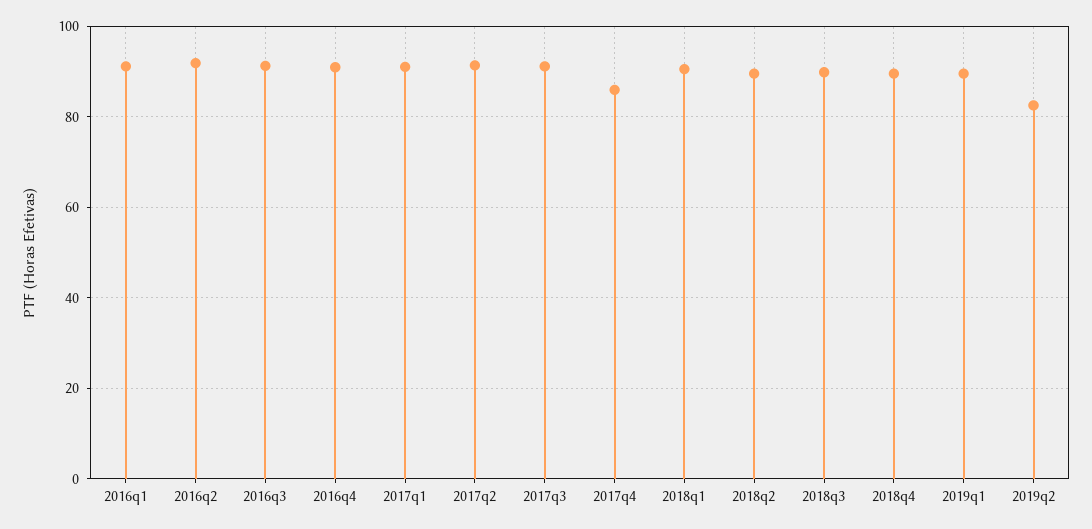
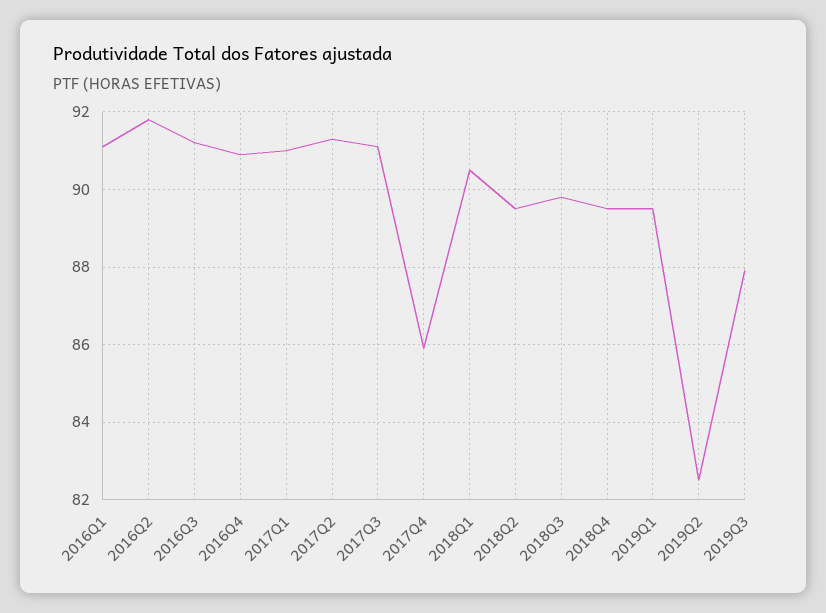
2019Q3: none -> 88

